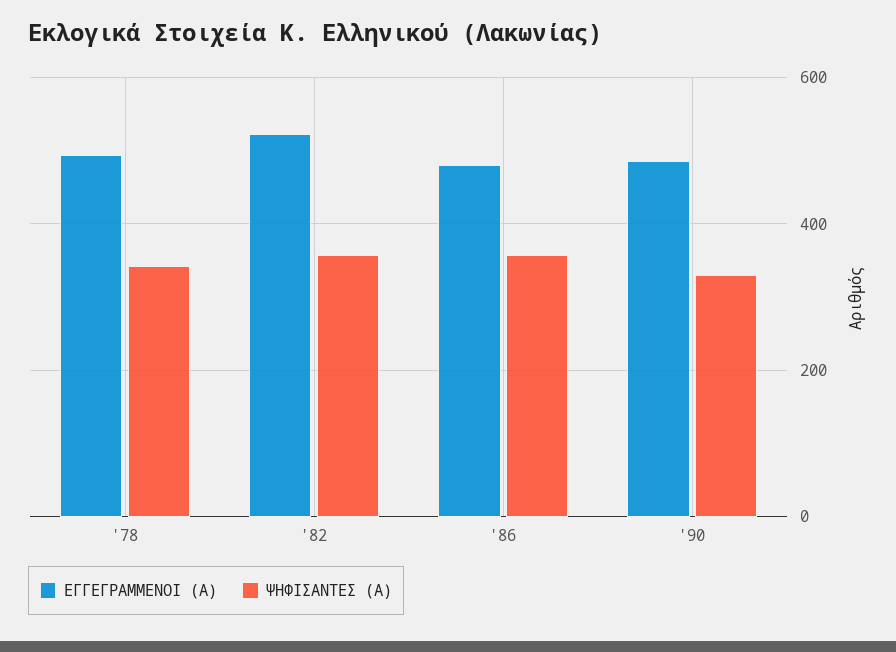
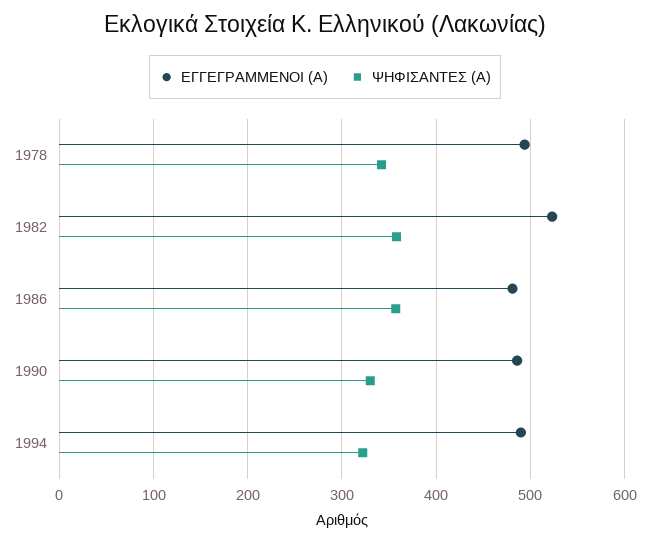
ΕΓΓΕΓΡΑΜΜΕΝΟΙ (Α), 1994: none -> 490
ΨΗΦΙΣΑΝΤΕΣ (Α), 1994: none -> 320

